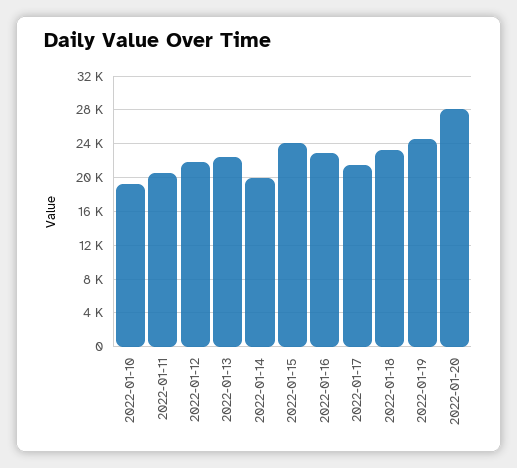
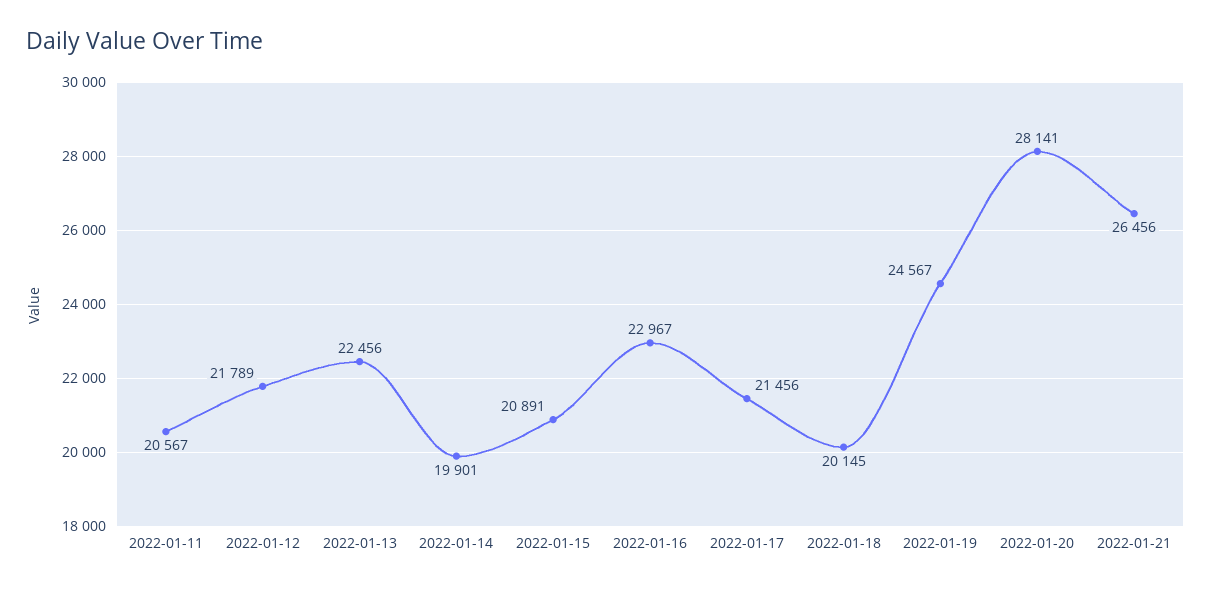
2022-01-10: 19000 -> none
2022-01-15: 24000 -> 20891
2022-01-18: 23000 -> 20145
2022-01-21: none -> 26456

